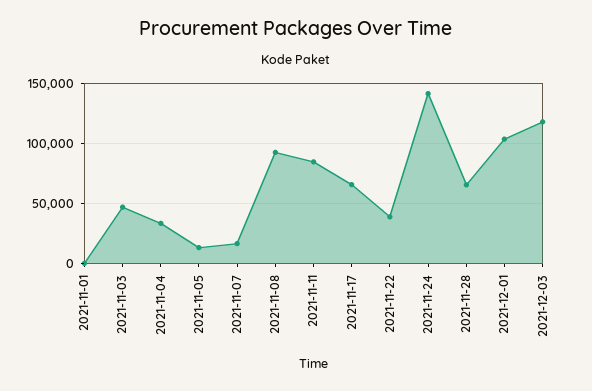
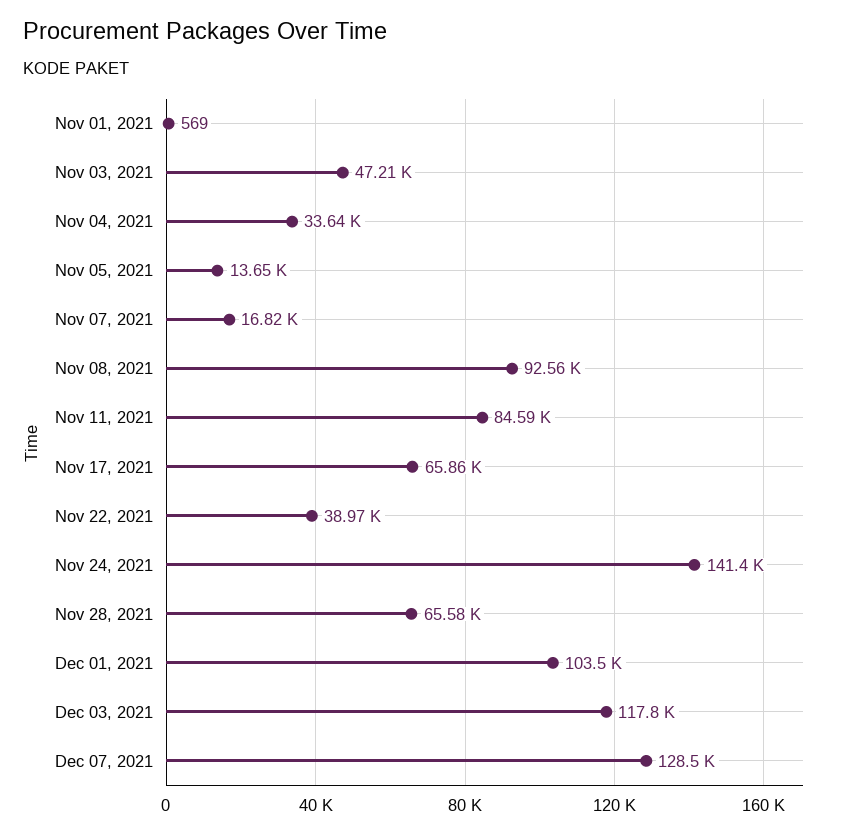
Dec 07, 2021: none -> 128500

